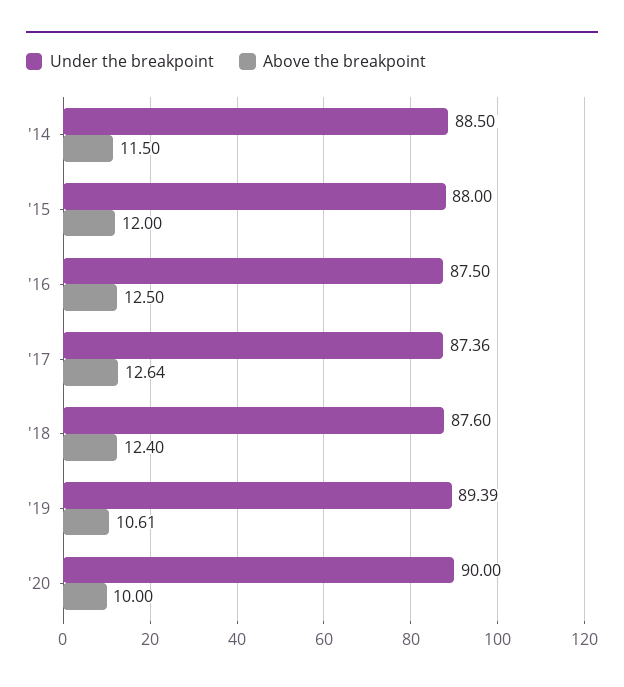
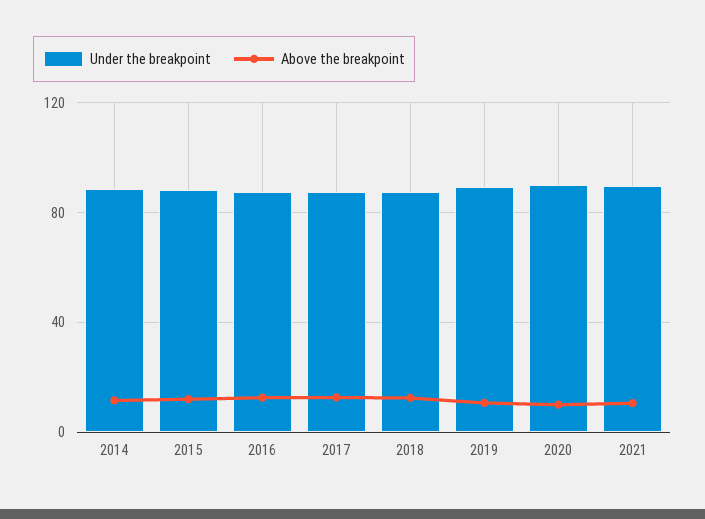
Under the breakpoint, 2021: none -> 90
Above the breakpoint, 2021: none -> 10

